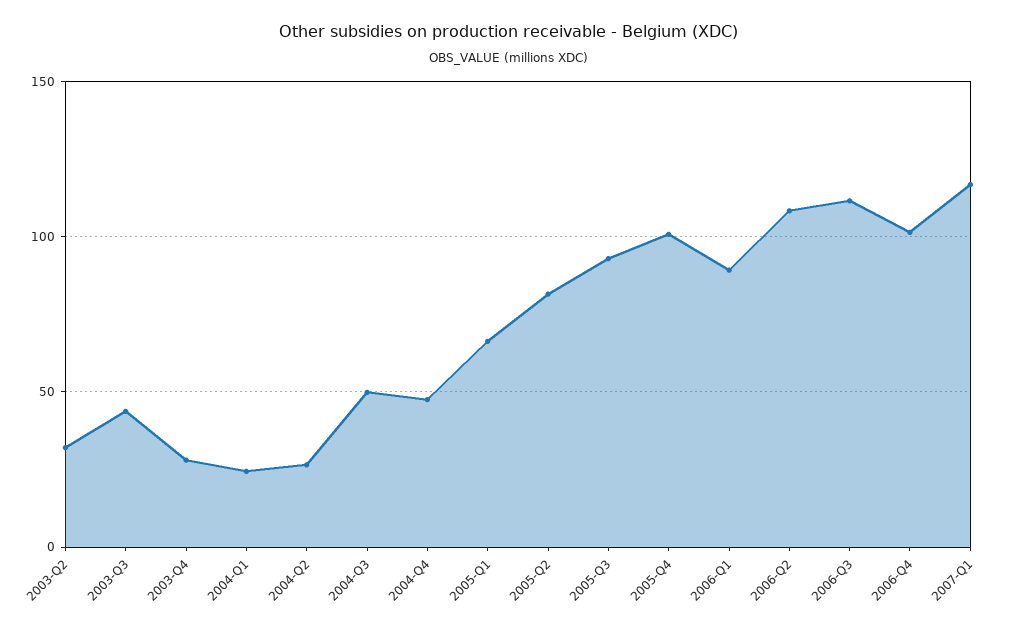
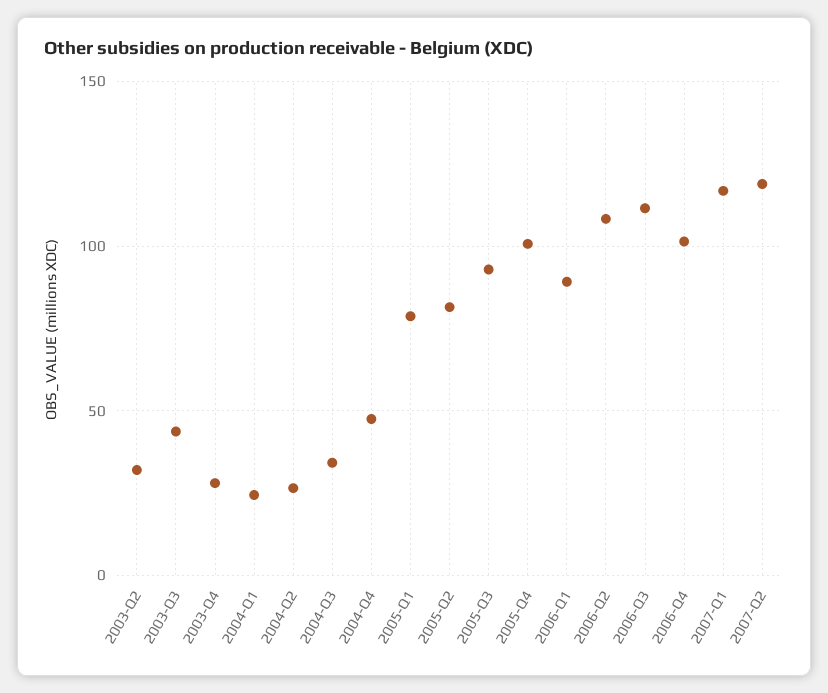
2004-Q3: 50 -> 35
2005-Q1: 65 -> 80
2007-Q2: none -> 120

